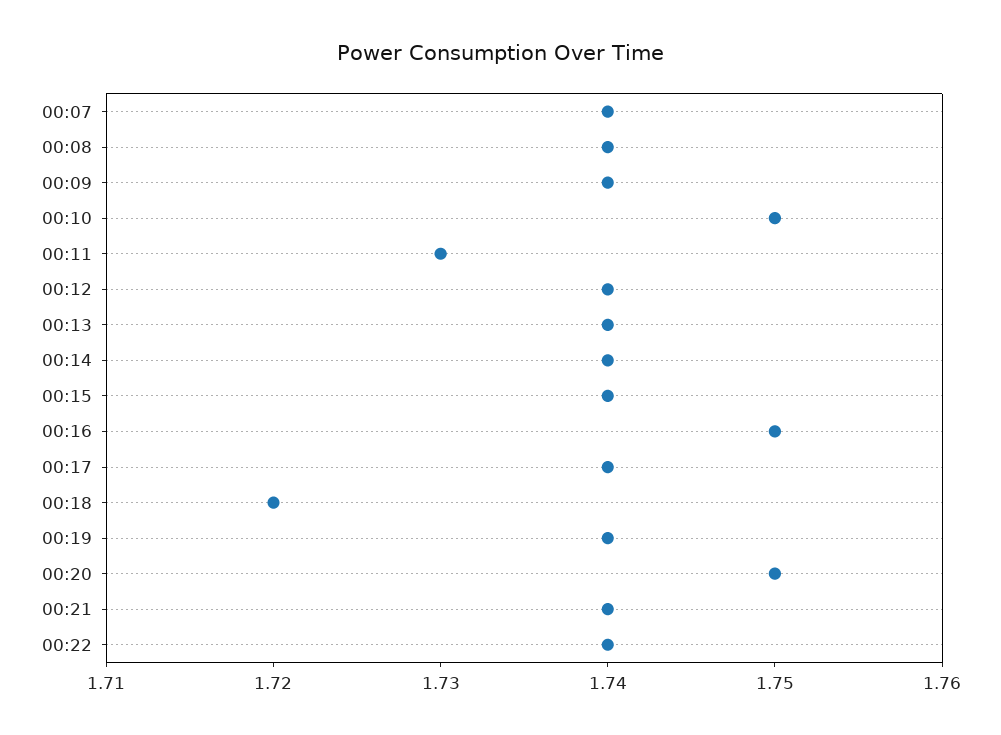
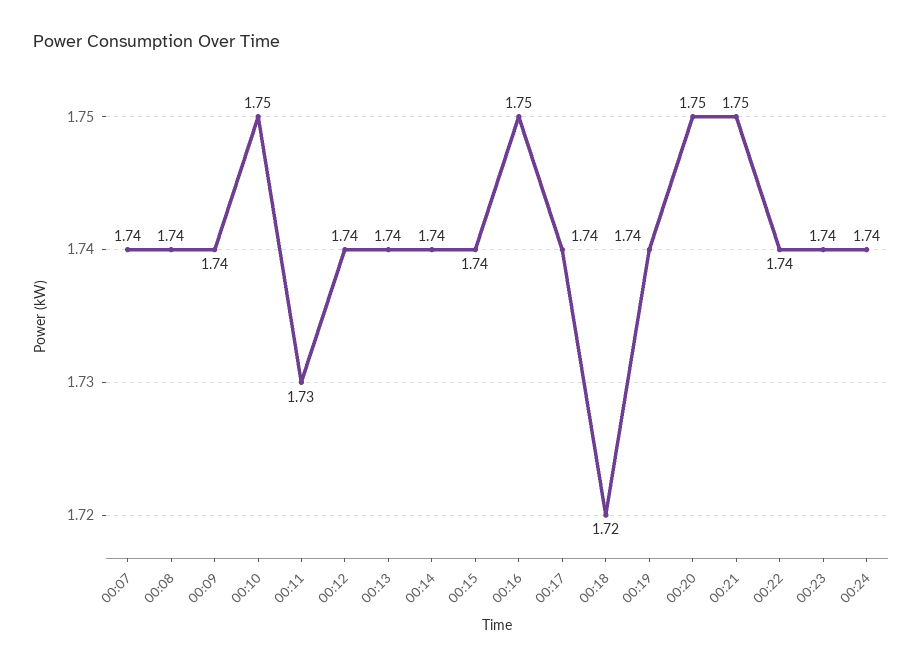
00:21: 1.74 -> 1.75
00:23: none -> 1.74
00:24: none -> 1.74

